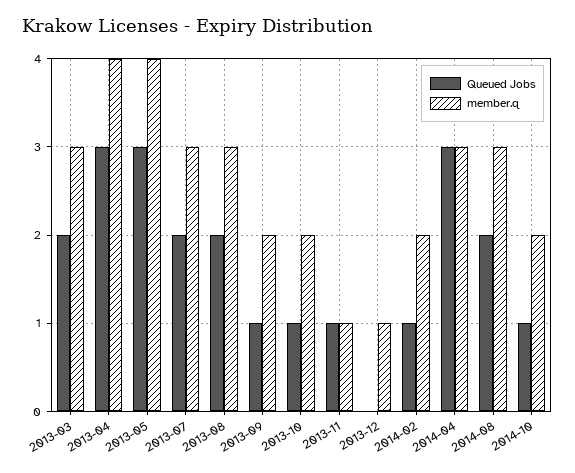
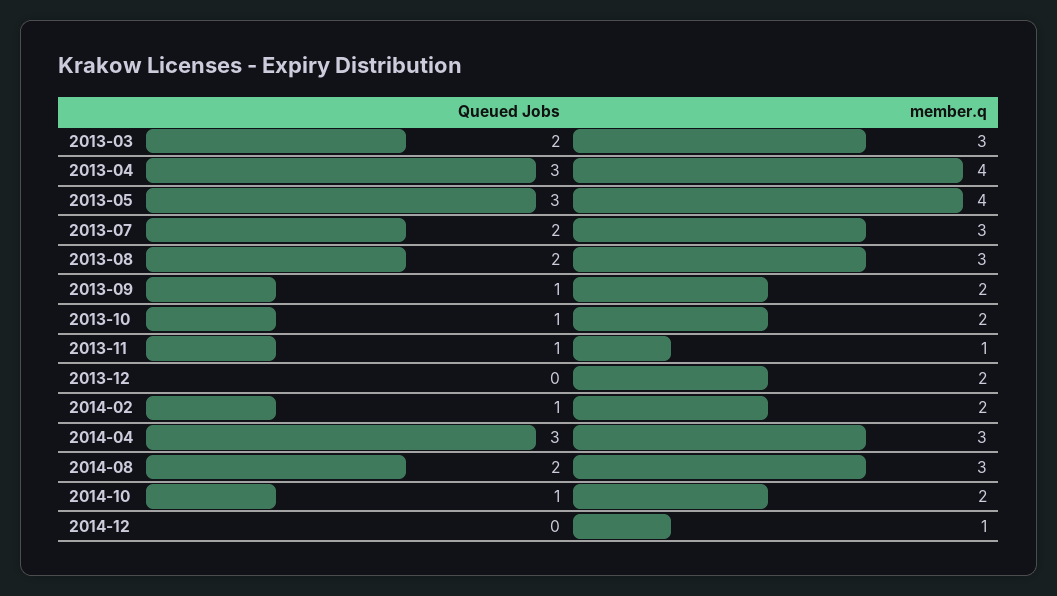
member.q, 2013-12: 1 -> 2
Queued Jobs, 2014-12: none -> 0
member.q, 2014-12: none -> 1

